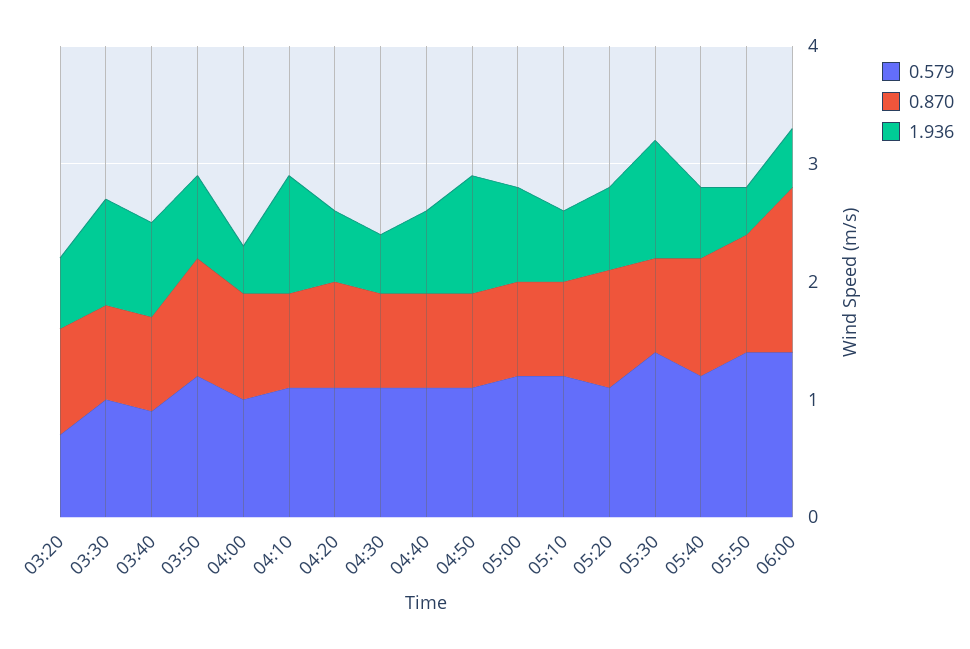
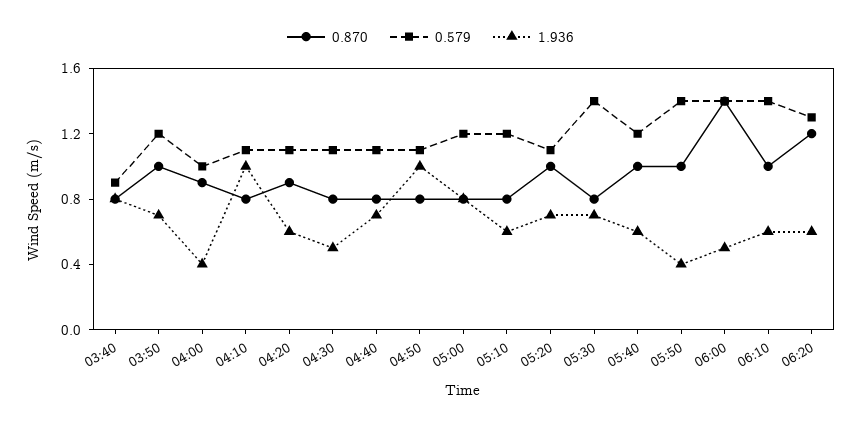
0.579, 03:20: 0.7 -> none
0.870, 03:20: 0.9 -> none
1.936, 03:20: 0.6 -> none
0.579, 03:30: 1 -> none
0.870, 03:30: 0.8 -> none
1.936, 03:30: 0.9 -> none
1.936, 05:30: 1 -> 0.7
0.870, 06:10: none -> 1
0.579, 06:10: none -> 1.4
1.936, 06:10: none -> 0.6
0.870, 06:20: none -> 1.2
0.579, 06:20: none -> 1.3
1.936, 06:20: none -> 0.6

